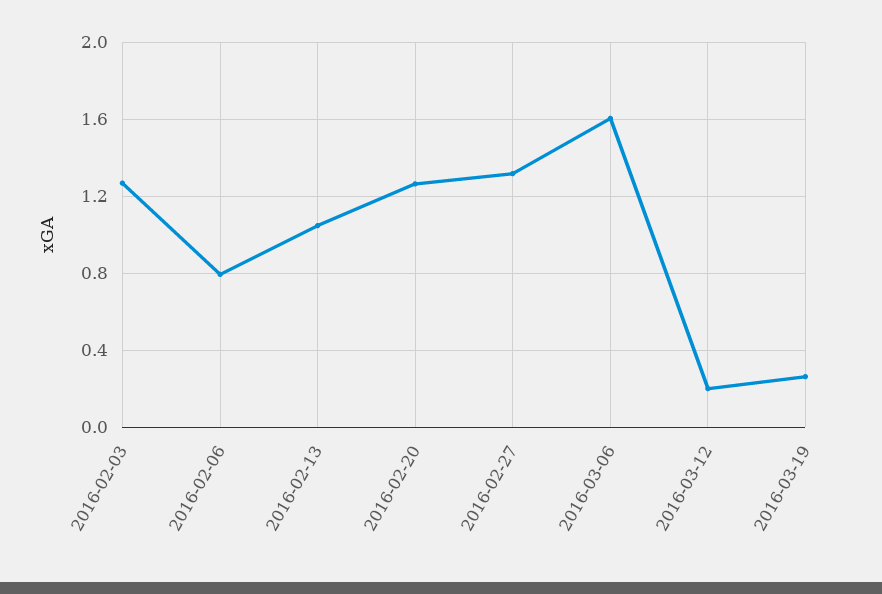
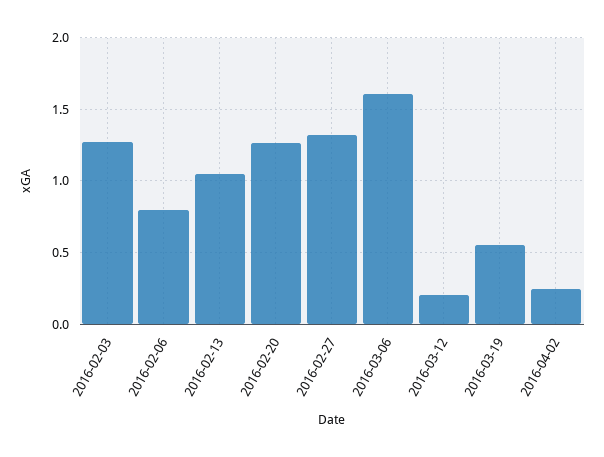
2016-03-19: 0.25 -> 0.55
2016-04-02: none -> 0.25

